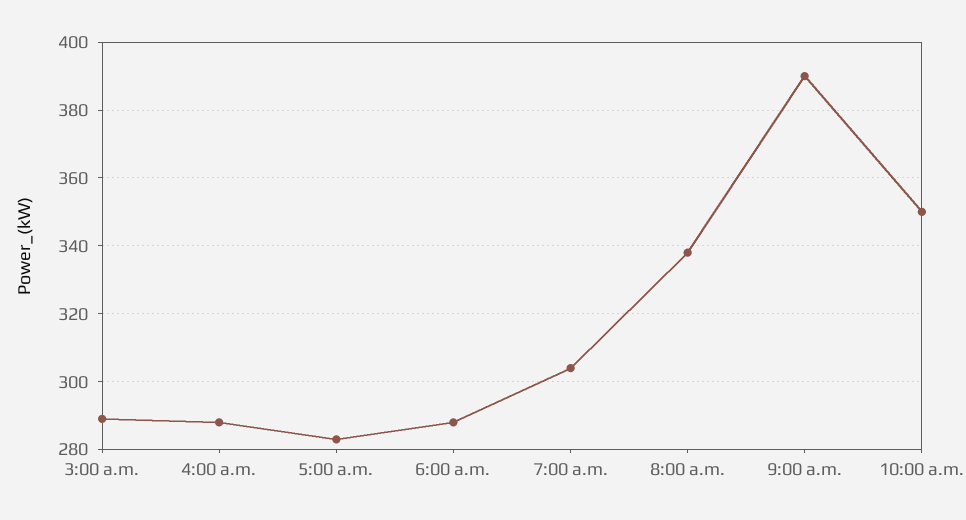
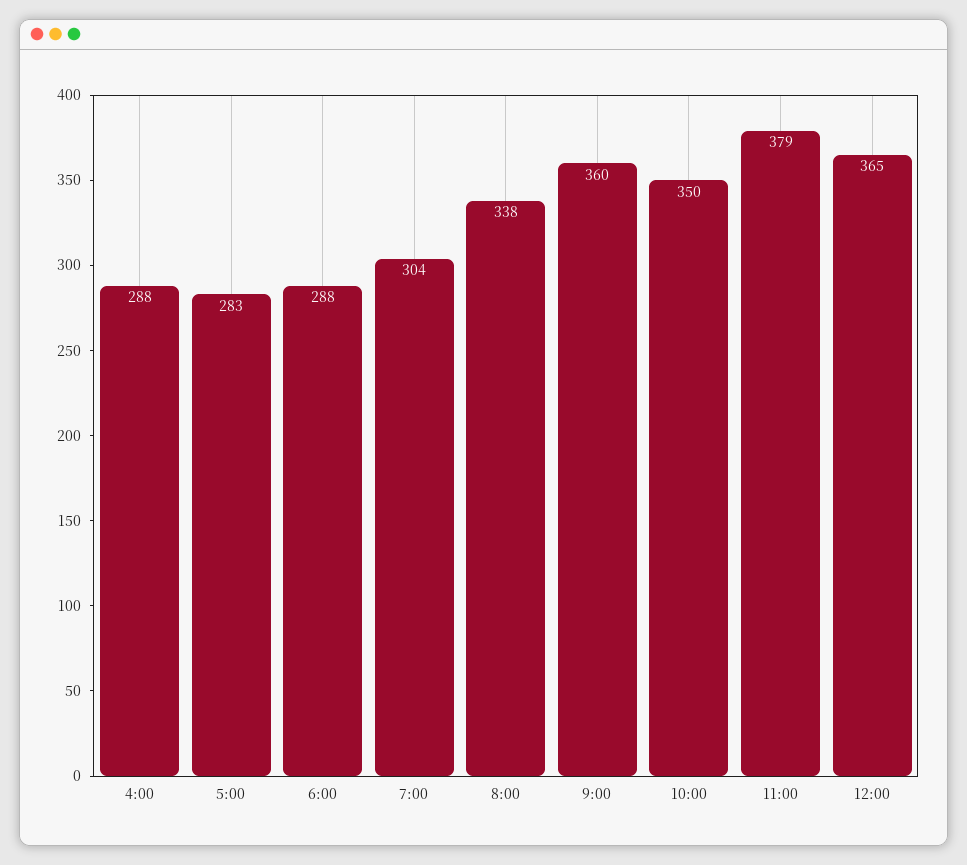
3:00 a.m.: 290 -> none
9:00 a.m.: 390 -> 360
11:00: none -> 379
12:00: none -> 365

